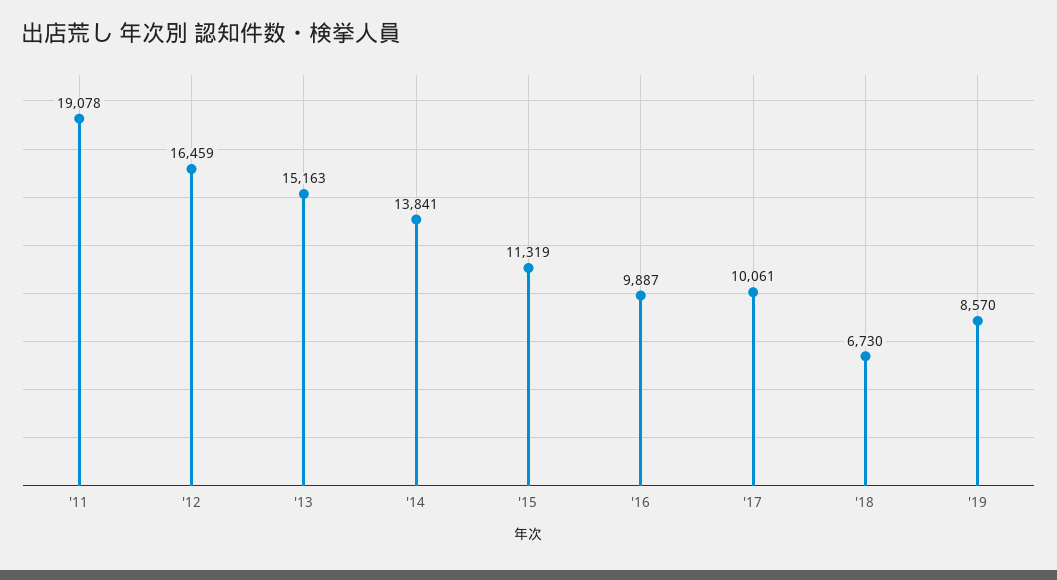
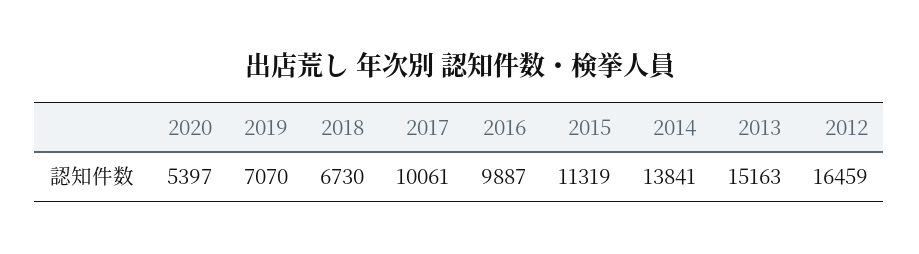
'11: 19078 -> none
'19: 8570 -> 7070
2020: none -> 5397

